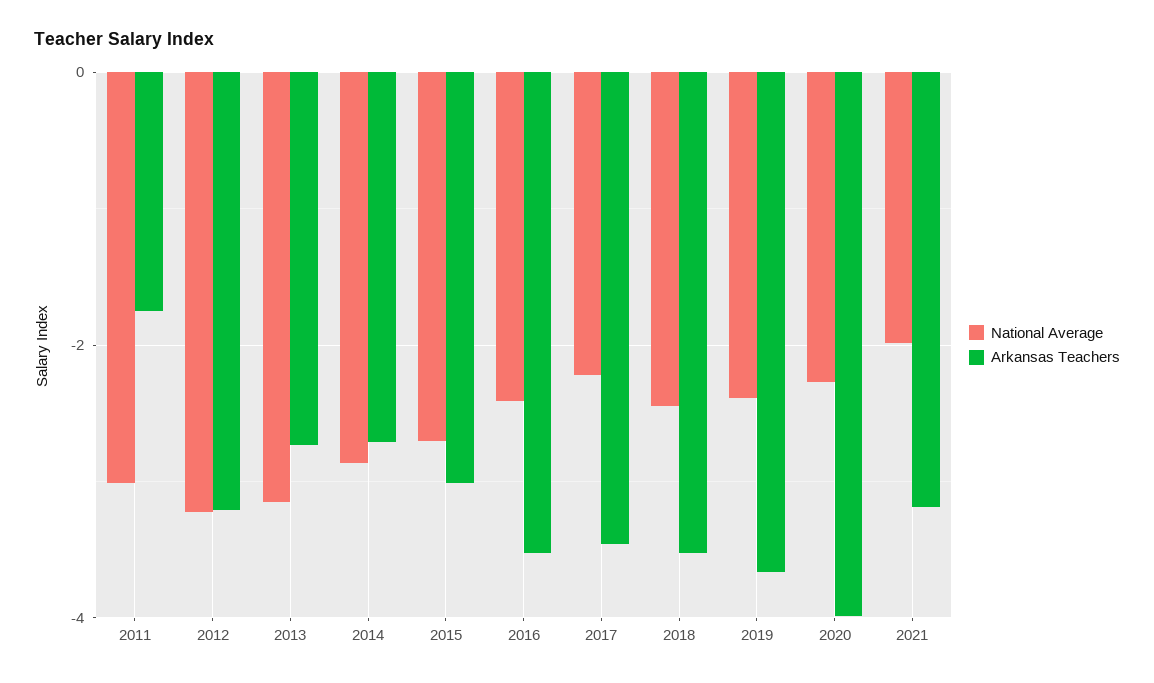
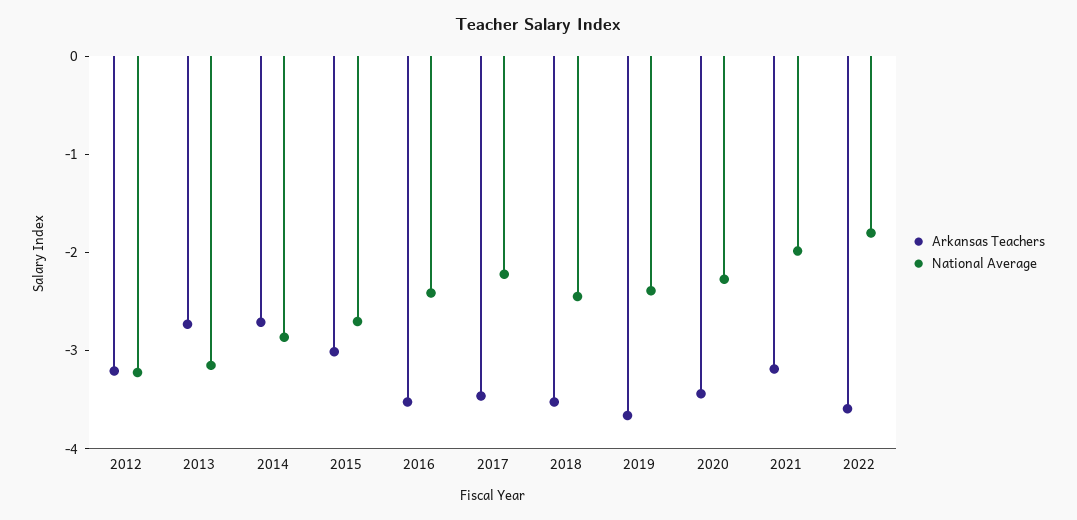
National Average, 2011: -3 -> none
Arkansas Teachers, 2011: -1.8 -> none
Arkansas Teachers, 2020: -4 -> -3.4
Arkansas Teachers, 2022: none -> -3.6
National Average, 2022: none -> -1.8

